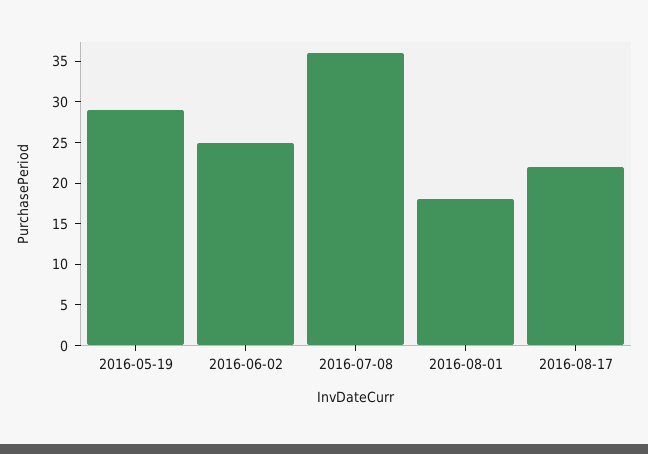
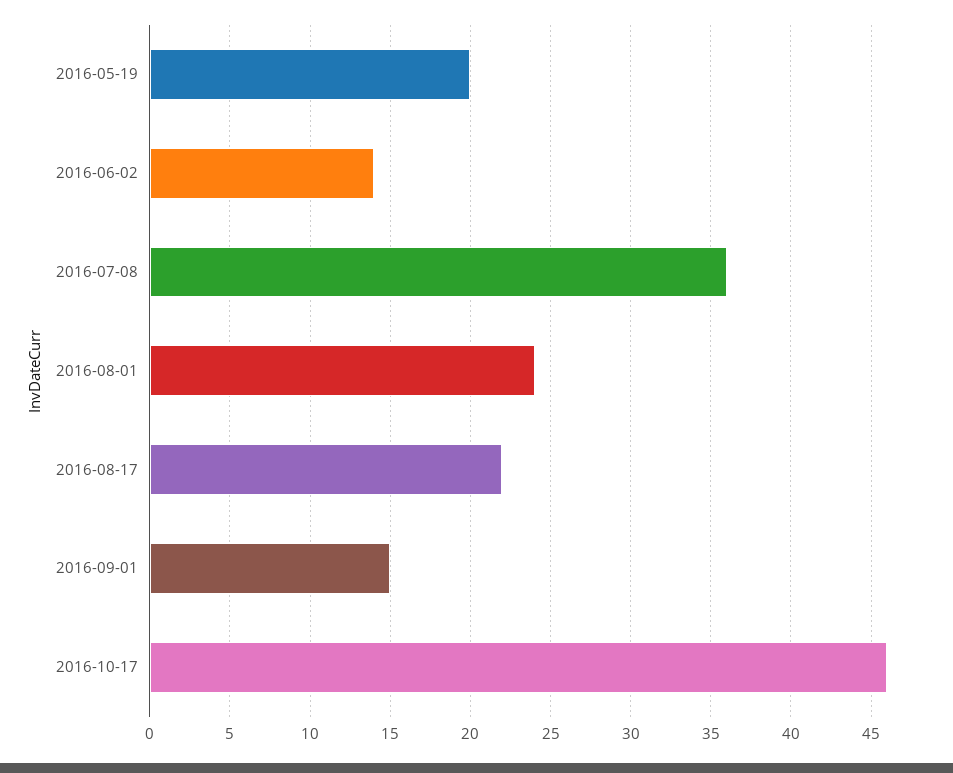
2016-05-19: 29 -> 20
2016-06-02: 25 -> 14
2016-08-01: 18 -> 24
2016-09-01: none -> 15
2016-10-17: none -> 46

